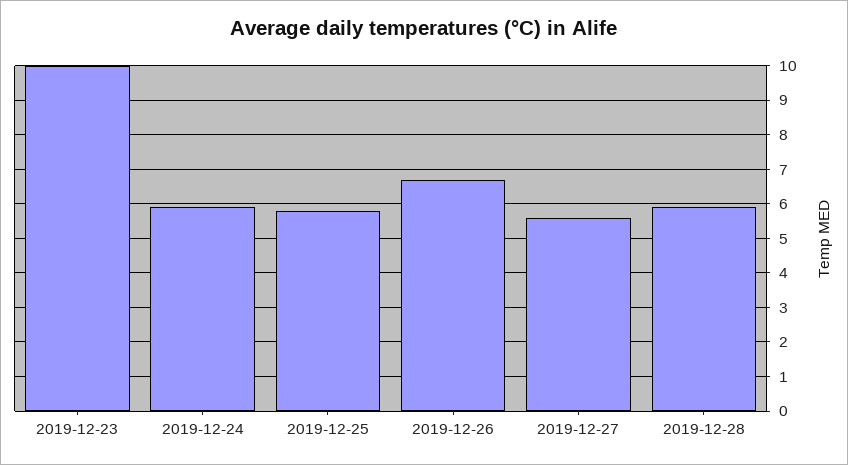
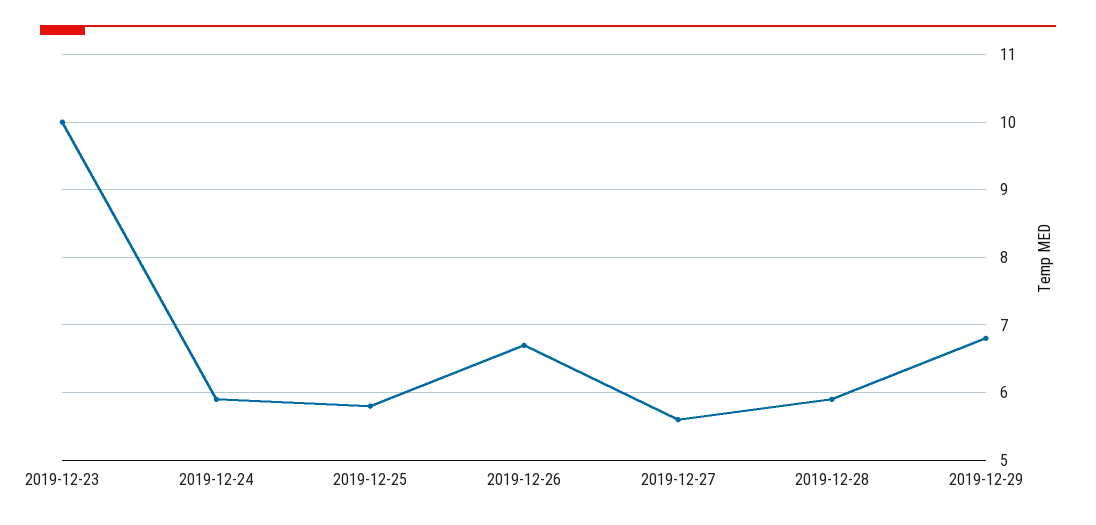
2019-12-29: none -> 6.8

